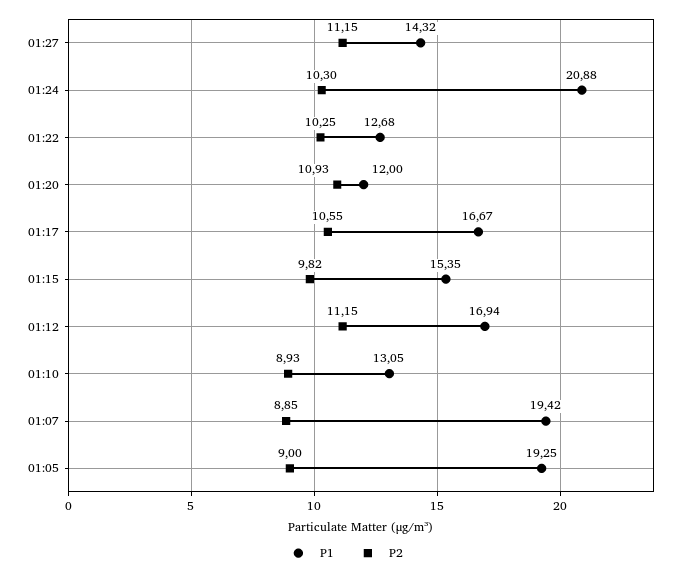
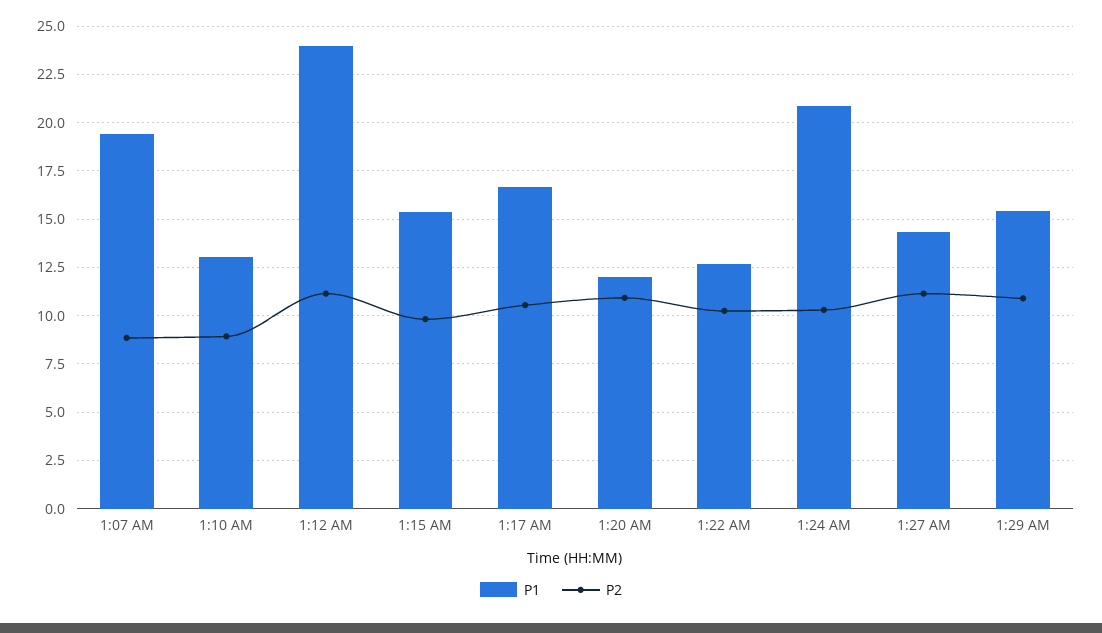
P1, 01:12: 16.94 -> 24
P1, 01:05: 19.25 -> none
P2, 01:05: 9 -> none
P1, 1:29 AM: none -> 15.5
P2, 1:29 AM: none -> 11

